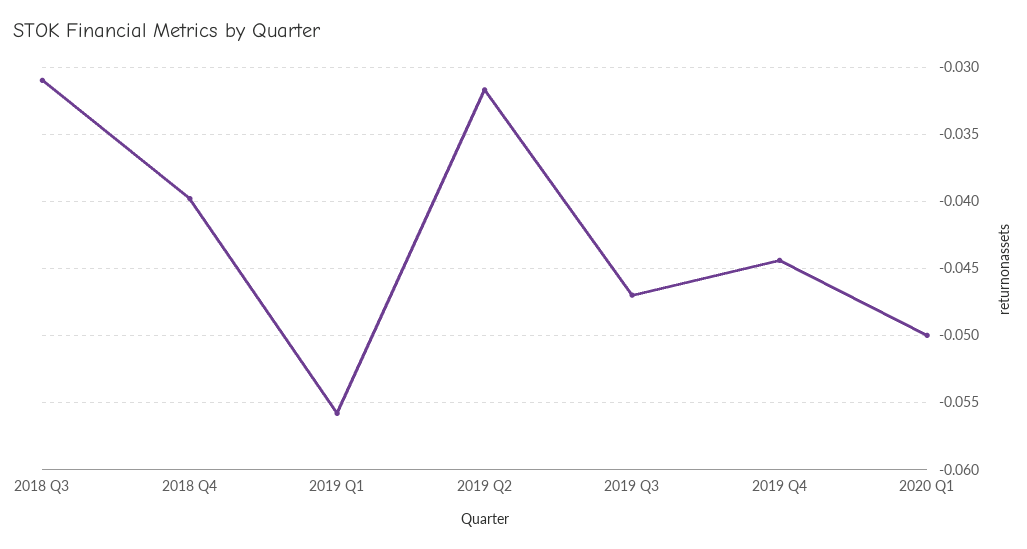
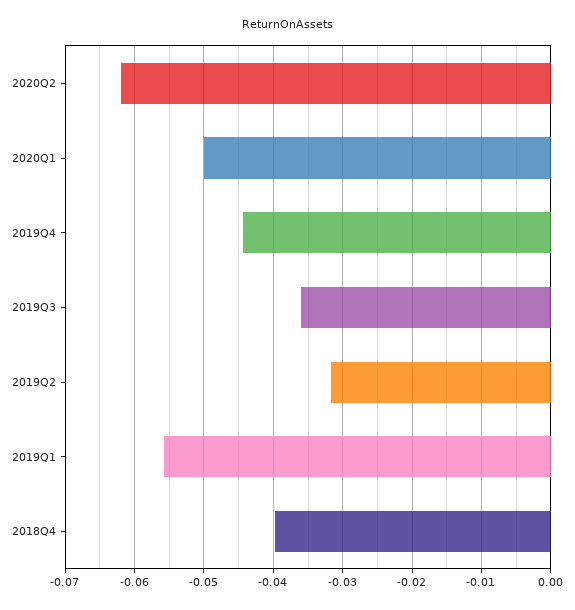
2018 Q3: -0.031 -> none
2019 Q3: -0.047 -> -0.036
2020Q2: none -> -0.062

